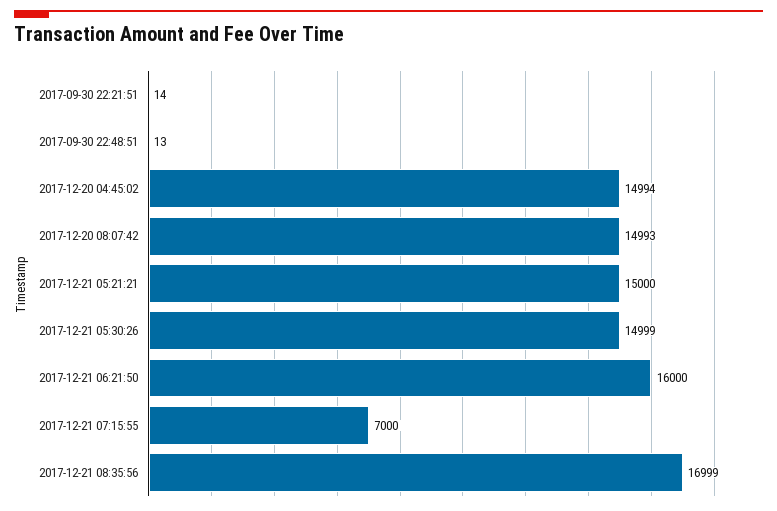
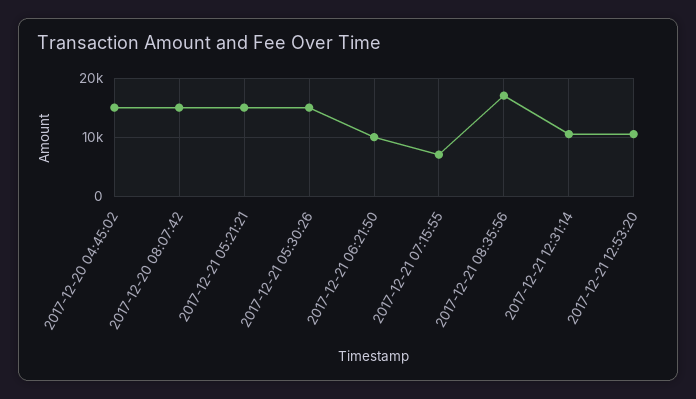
2017-09-30 22:21:51: 14 -> none
2017-09-30 22:48:51: 13 -> none
2017-12-21 06:21:50: 16000 -> 10000
2017-12-21 12:31:14: none -> 10000
2017-12-21 12:53:20: none -> 10000

